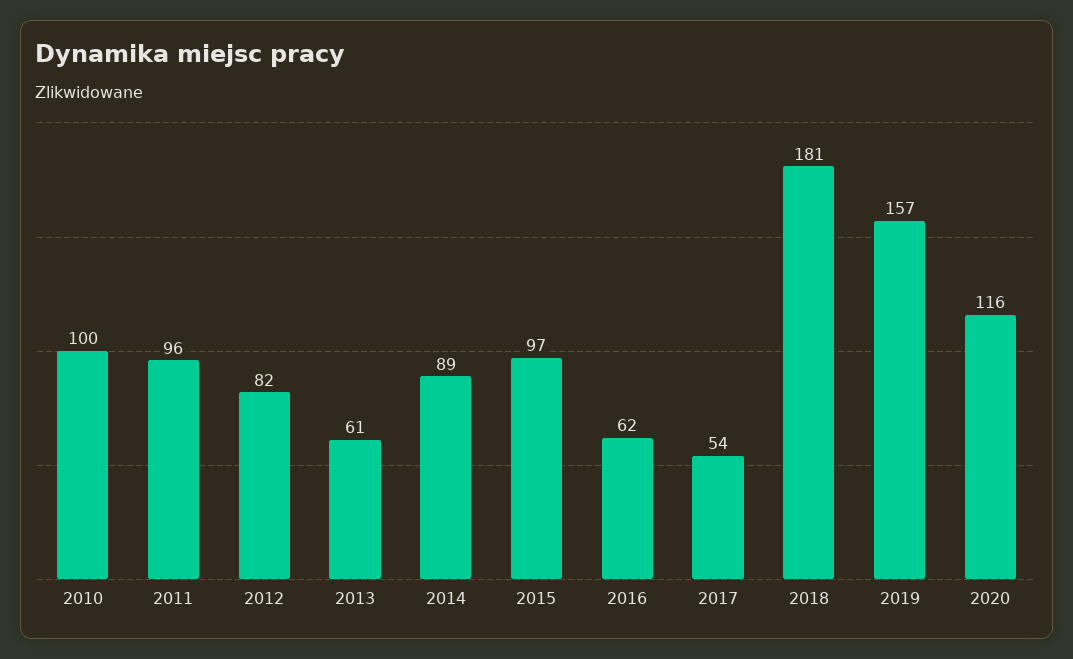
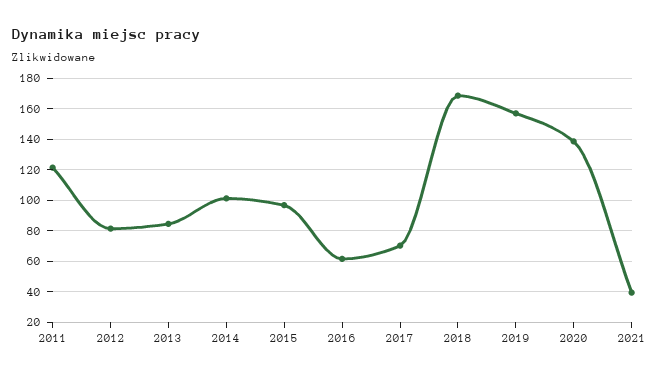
2010: 100 -> none
2011: 96 -> 120
2013: 61 -> 85
2014: 89 -> 100
2017: 54 -> 70
2018: 181 -> 170
2020: 116 -> 140
2021: none -> 40

